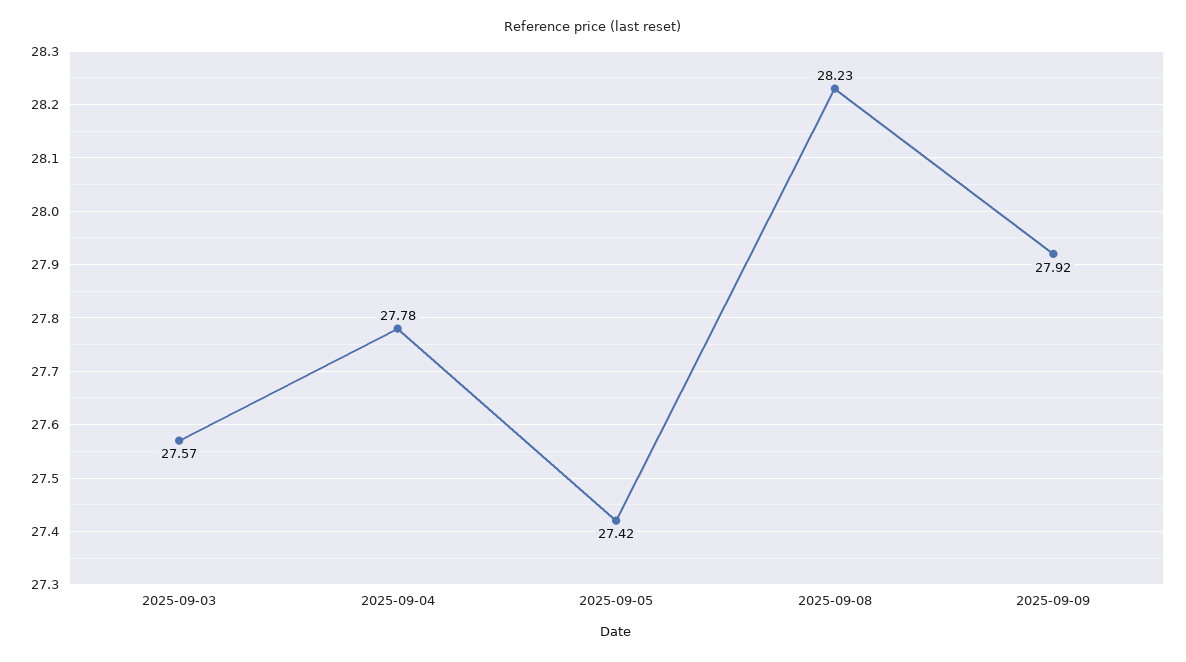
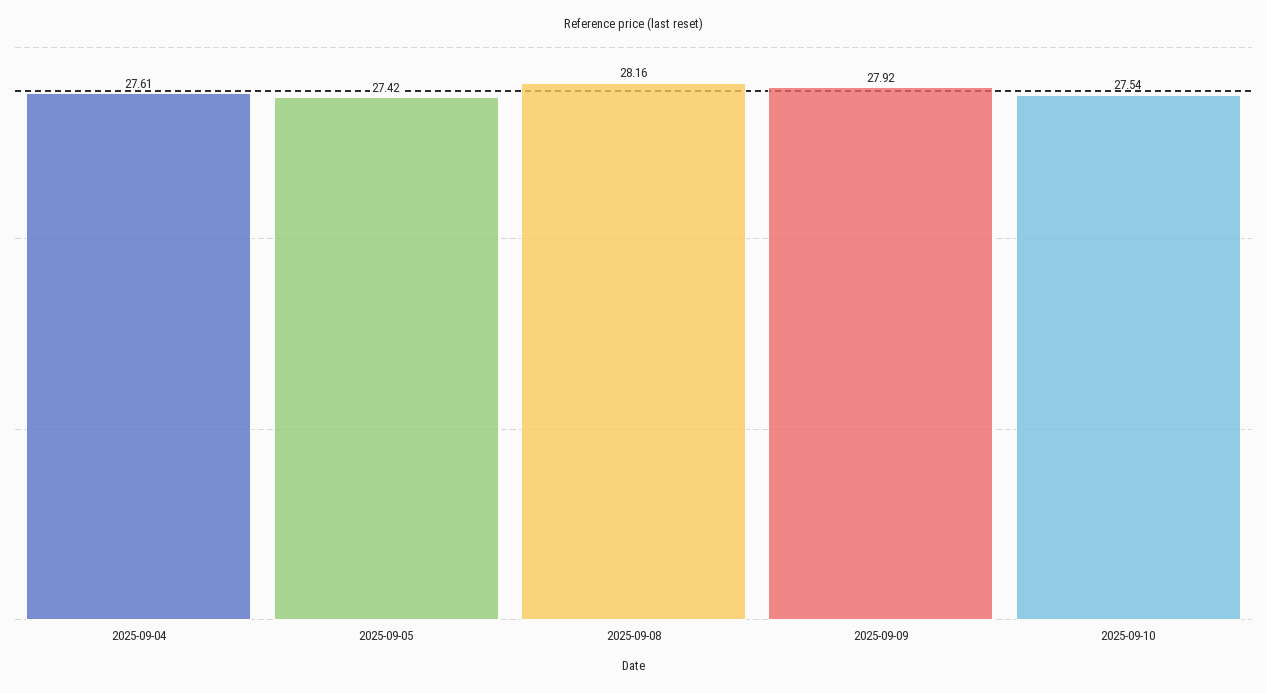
2025-09-03: 27.57 -> none
2025-09-04: 27.78 -> 27.61
2025-09-08: 28.23 -> 28.16
2025-09-10: none -> 27.54

